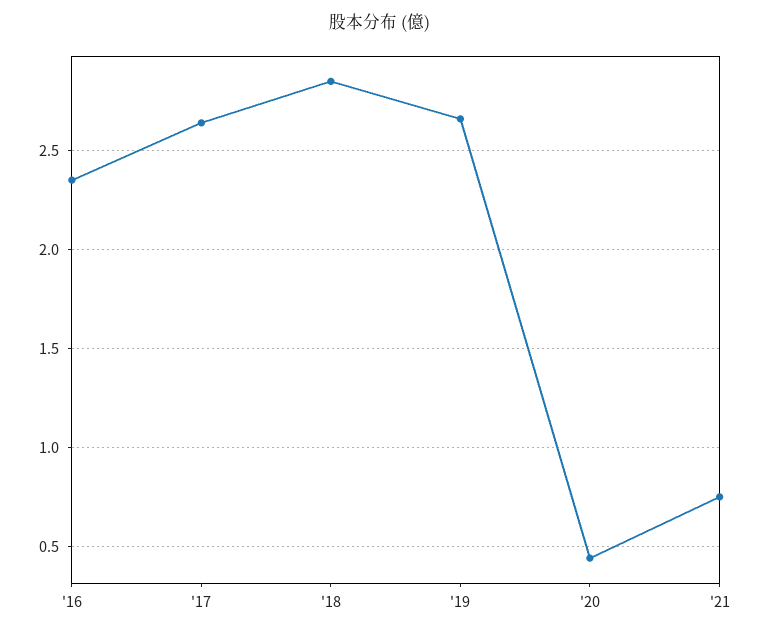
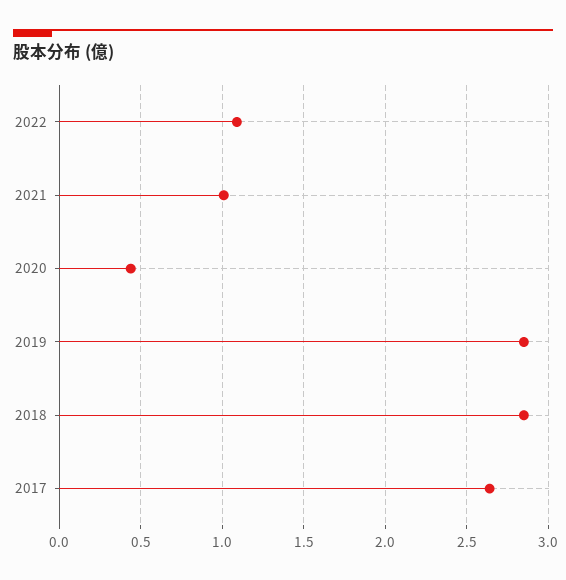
'16: 2.35 -> none
'19: 2.65 -> 2.85
'21: 0.75 -> 1
2022: none -> 1.1

